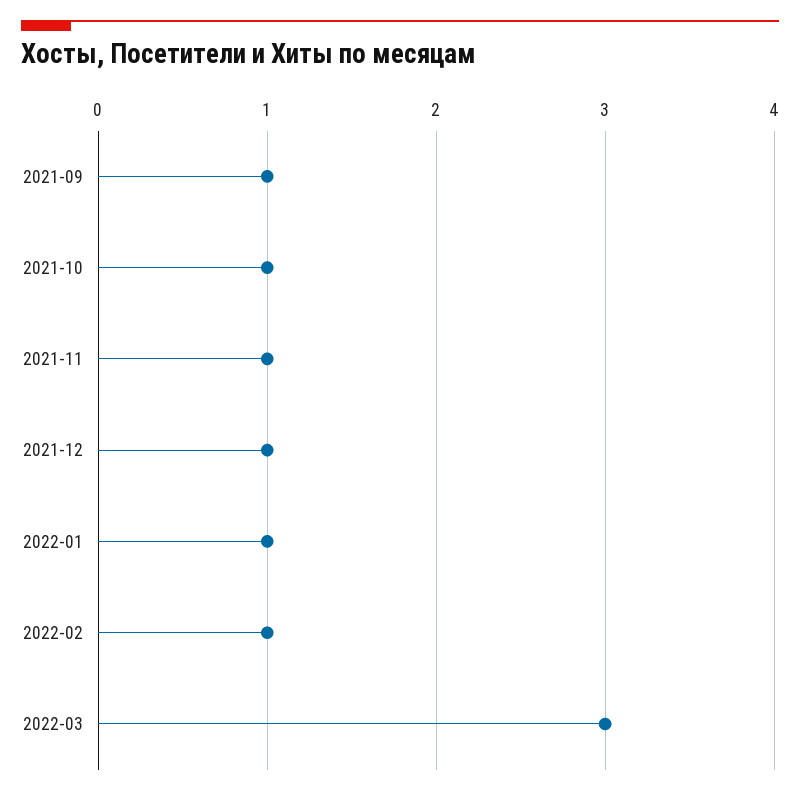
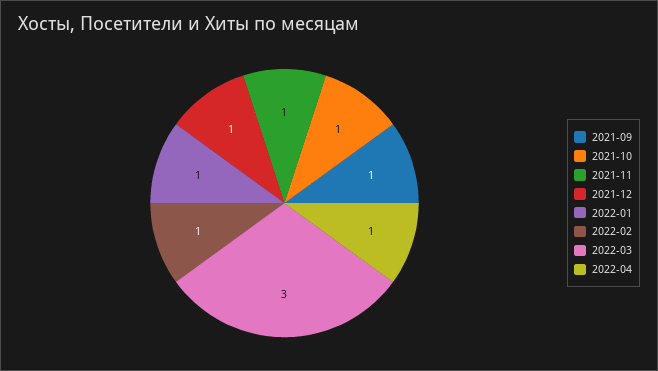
2022-04: none -> 1

